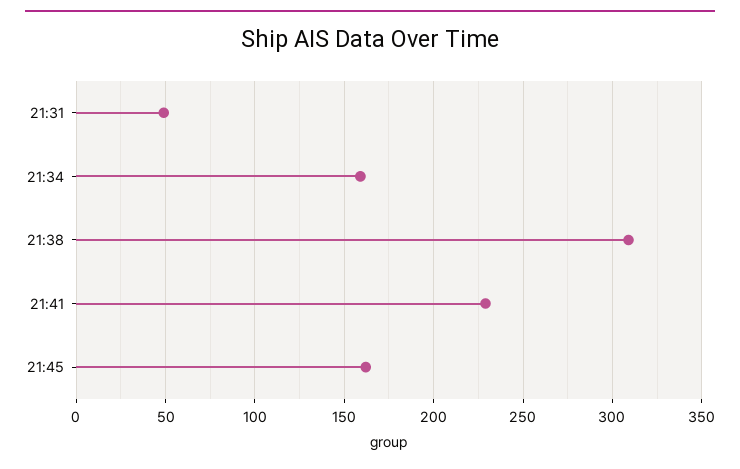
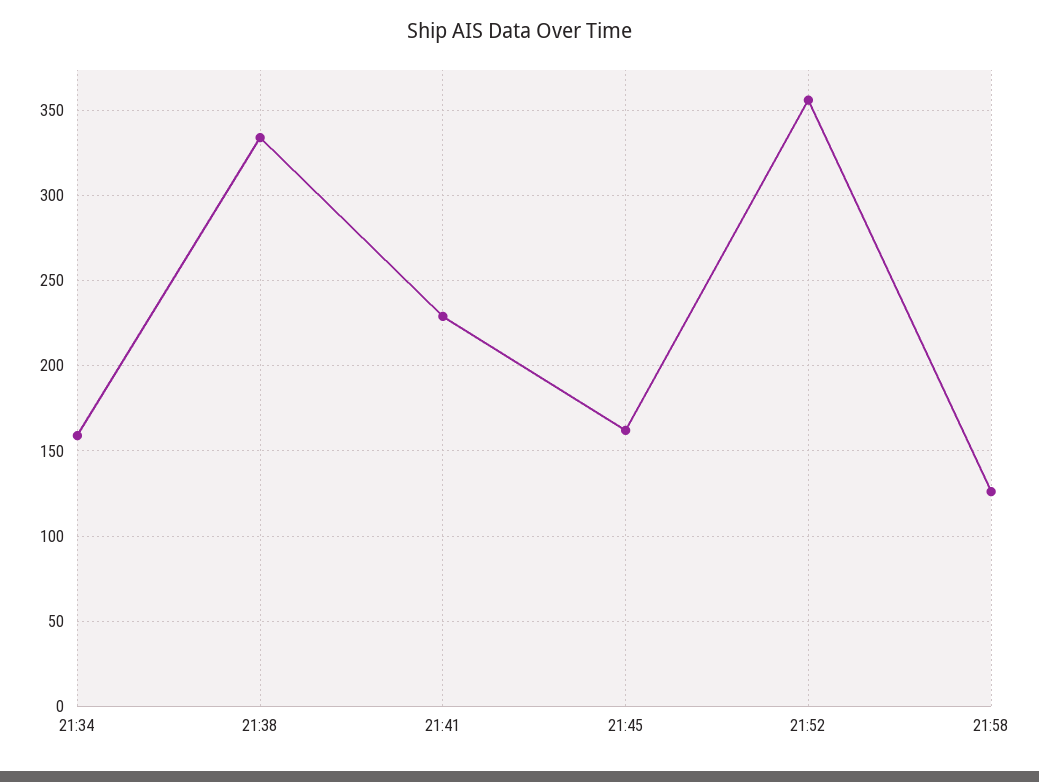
21:31: 50 -> none
21:38: 310 -> 335
21:52: none -> 355
21:58: none -> 125

